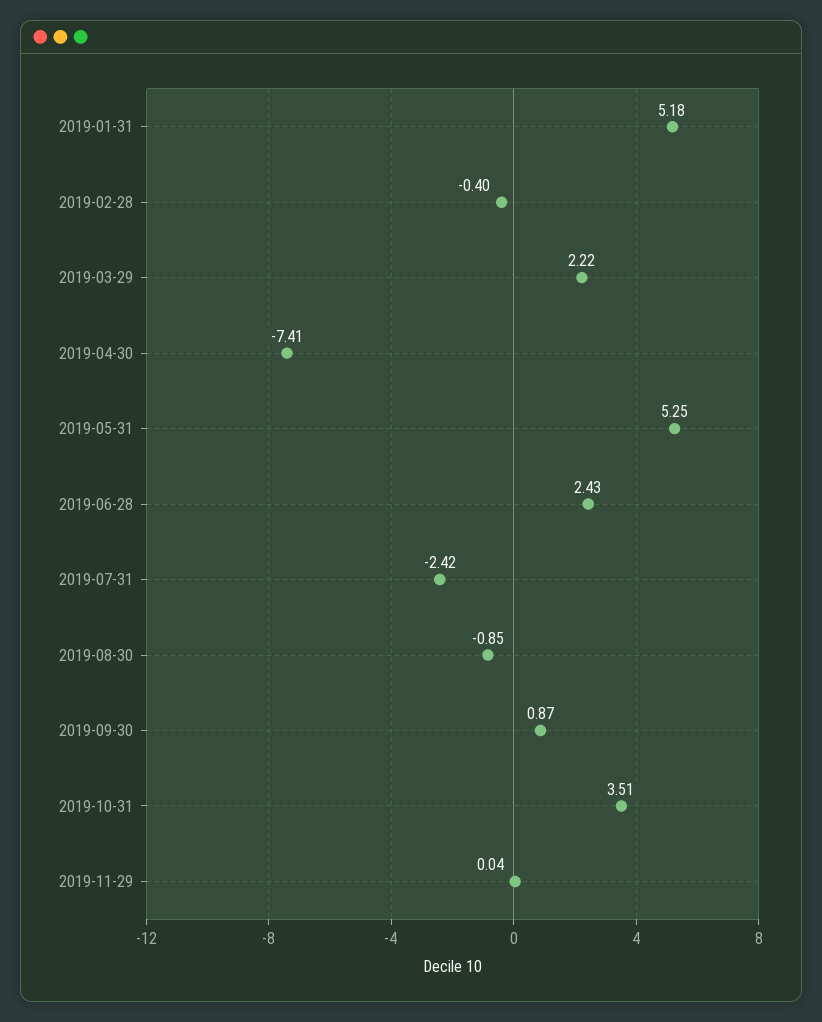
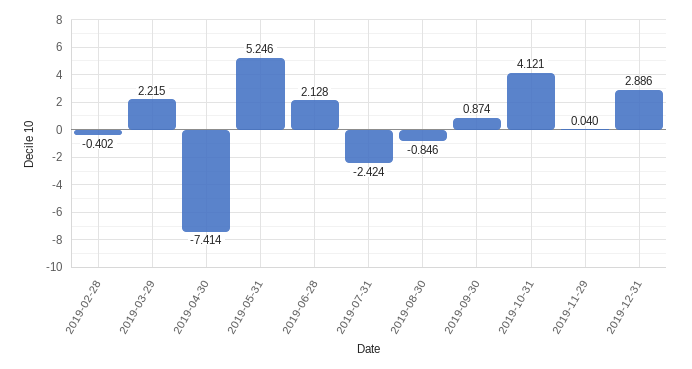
2019-01-31: 5.18 -> none
2019-06-28: 2.43 -> 2.128
2019-10-31: 3.51 -> 4.121
2019-12-31: none -> 2.886

